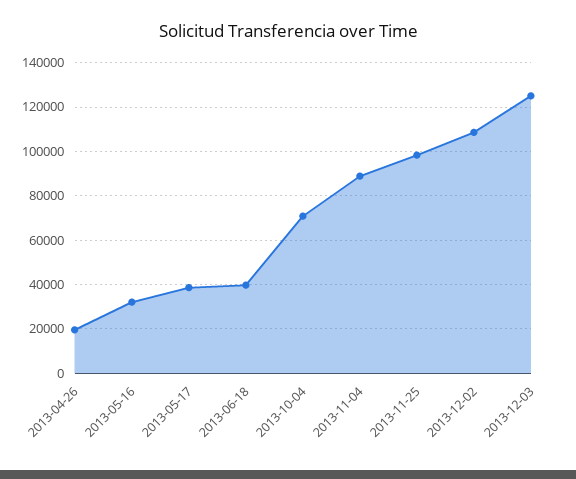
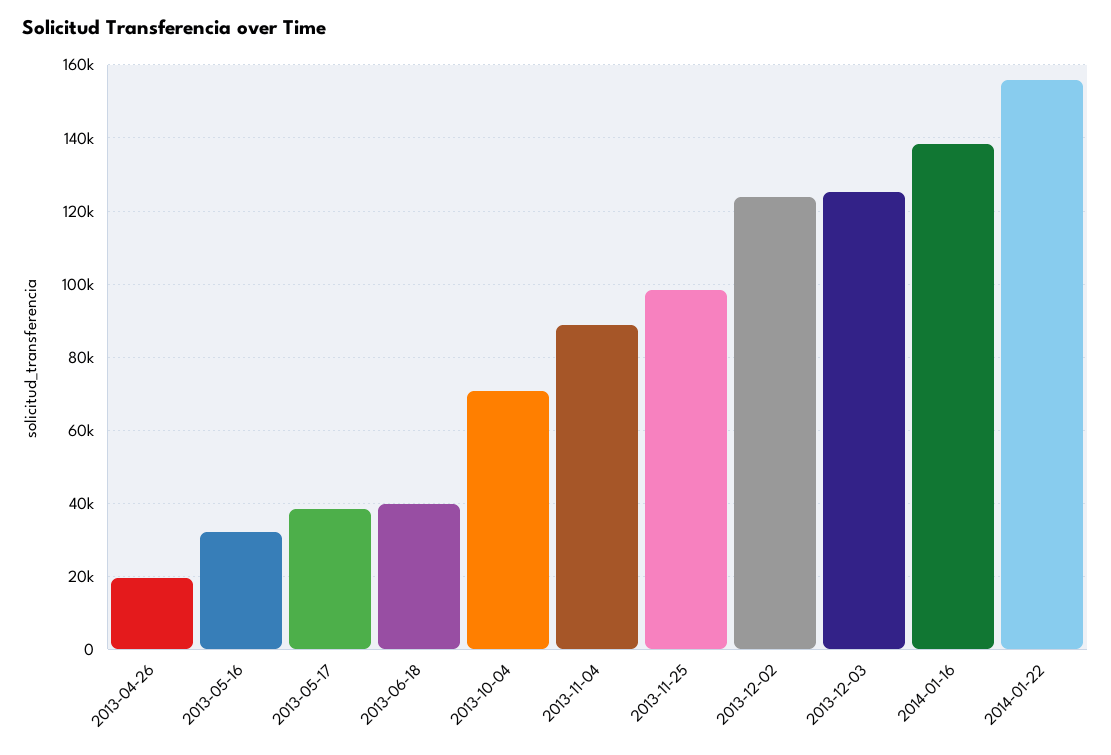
2013-12-02: 110000 -> 124000
2014-01-16: none -> 138000
2014-01-22: none -> 156000

